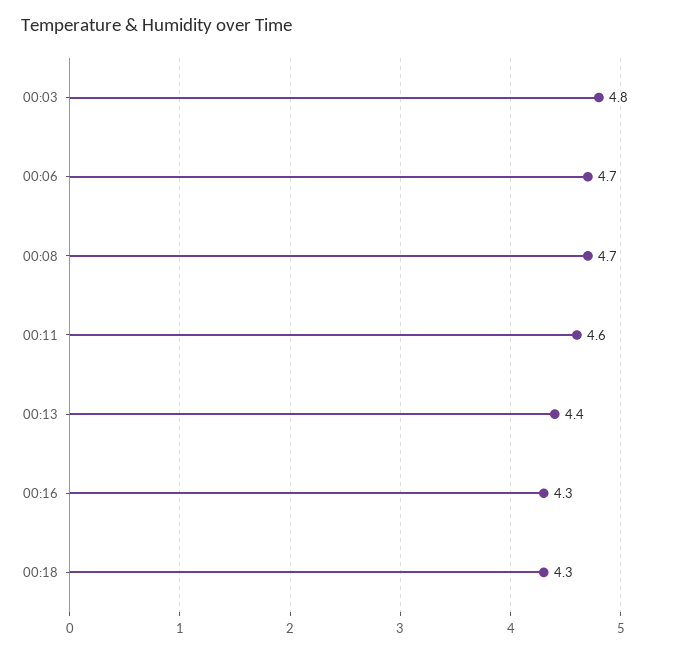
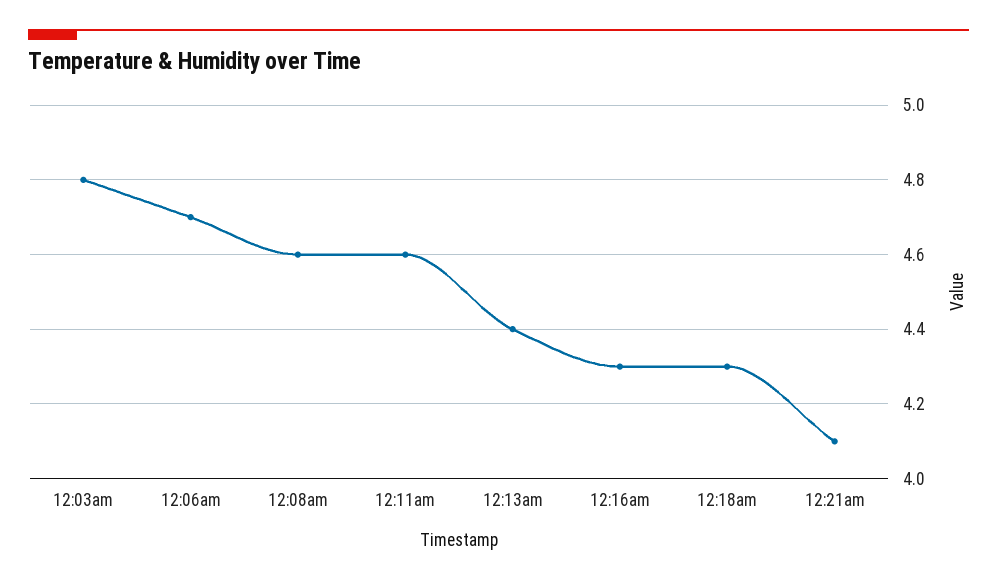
00:08: 4.7 -> 4.6
12:21am: none -> 4.1

